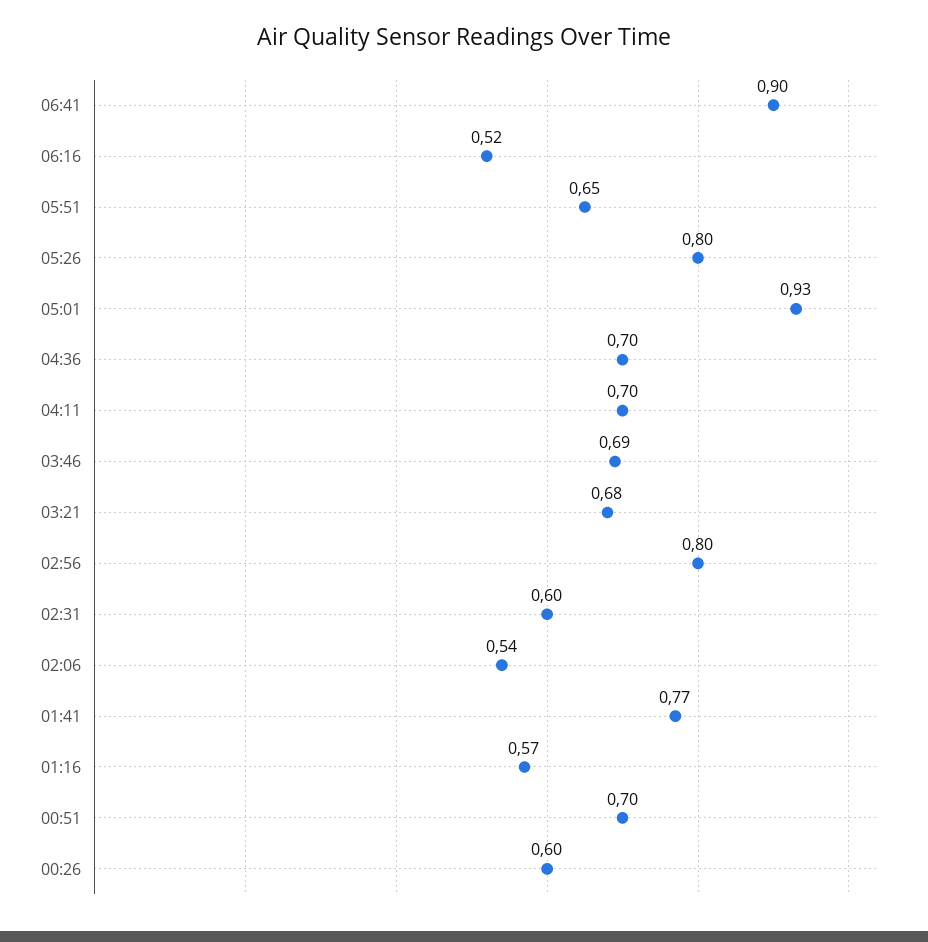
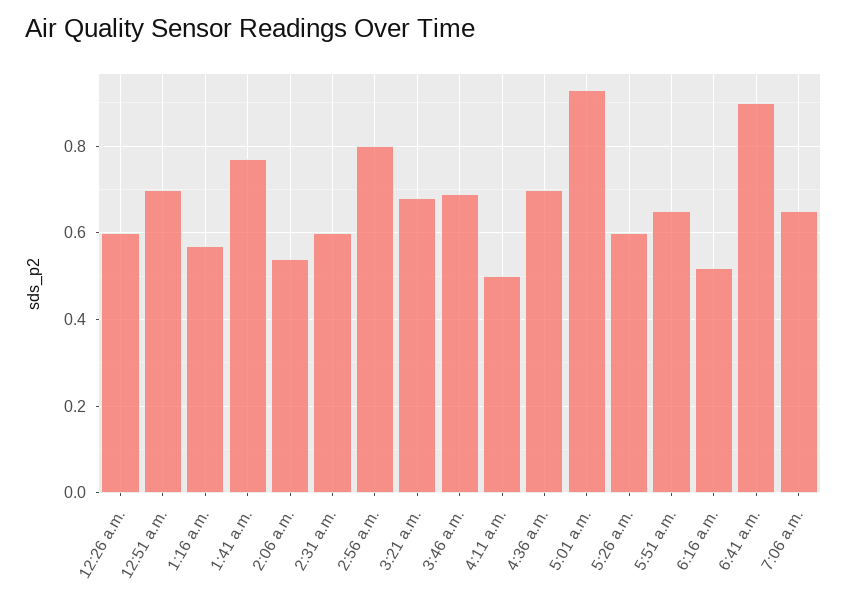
05:26: 0.8 -> 0.6
04:11: 0.7 -> 0.5
7:06 a.m.: none -> 0.65

